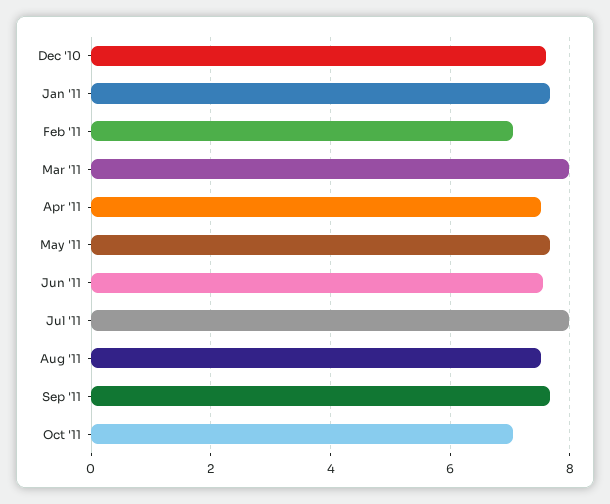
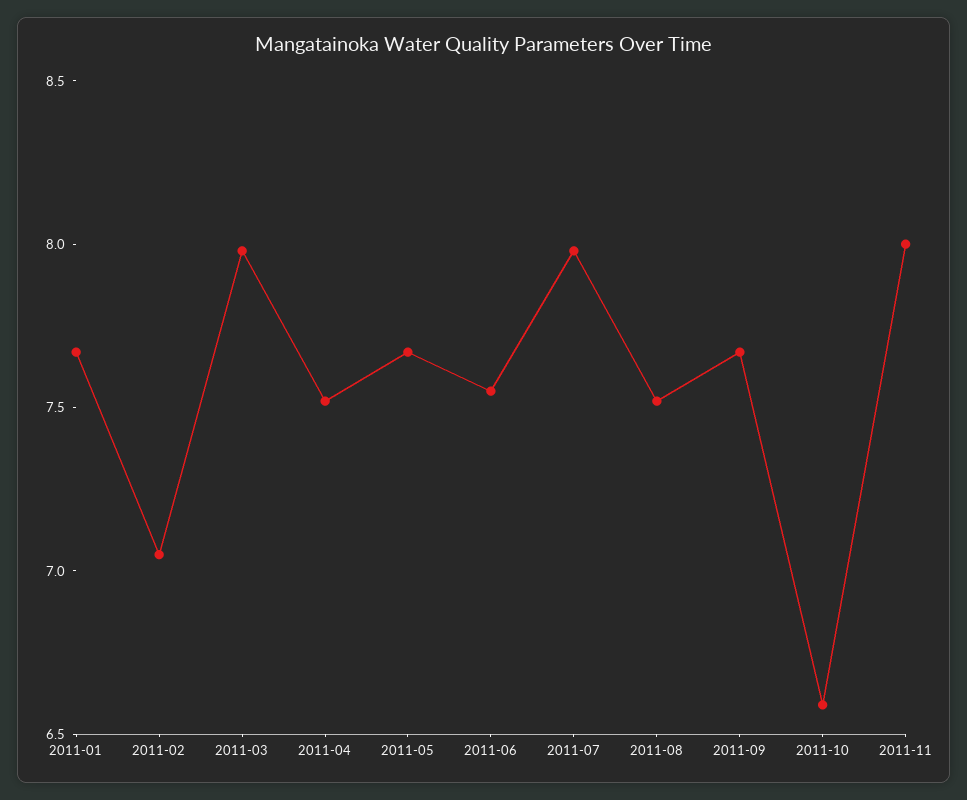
Dec '10: 7.6 -> none
Oct '11: 7 -> 6.6
2011-11: none -> 8

